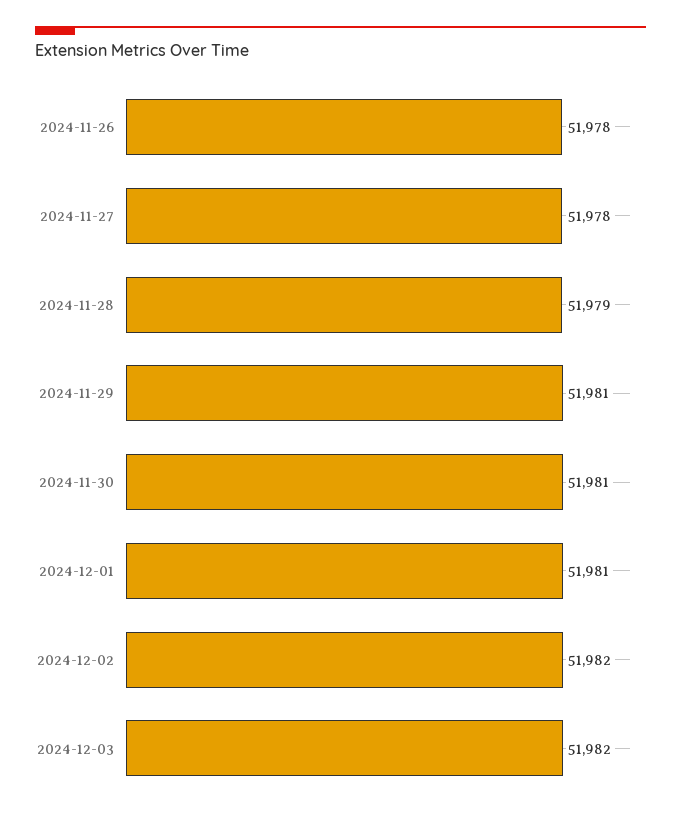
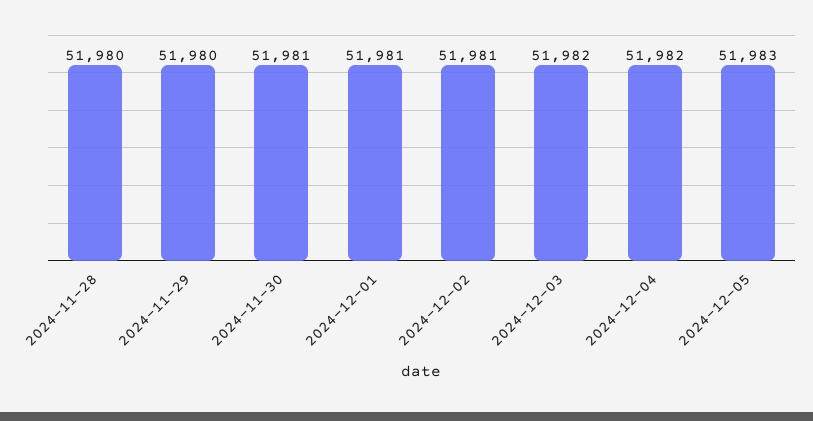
2024-11-26: 51978 -> none
2024-11-27: 51978 -> none
2024-11-28: 51979 -> 51980
2024-11-29: 51981 -> 51980
2024-12-02: 51982 -> 51981
2024-12-04: none -> 51982
2024-12-05: none -> 51983

